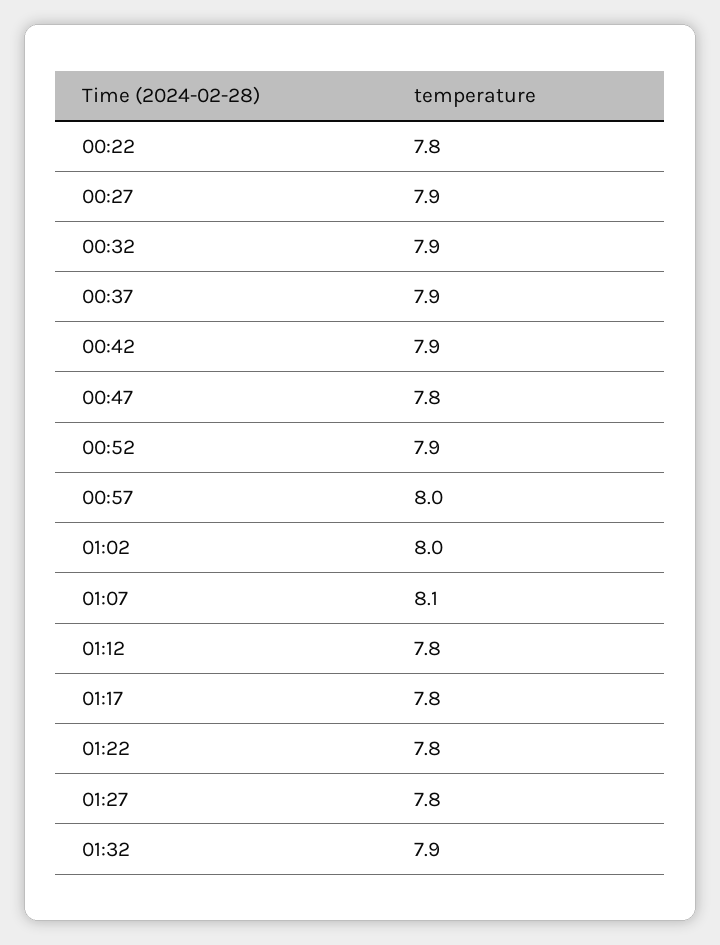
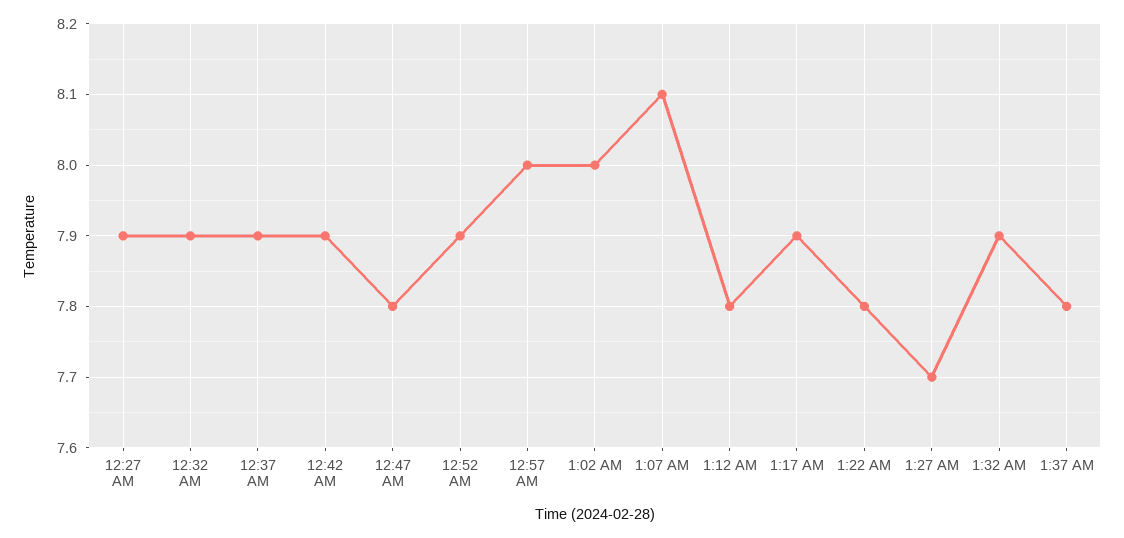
00:22: 7.8 -> none
01:17: 7.8 -> 7.9
01:27: 7.8 -> 7.7
1:37 AM: none -> 7.8

